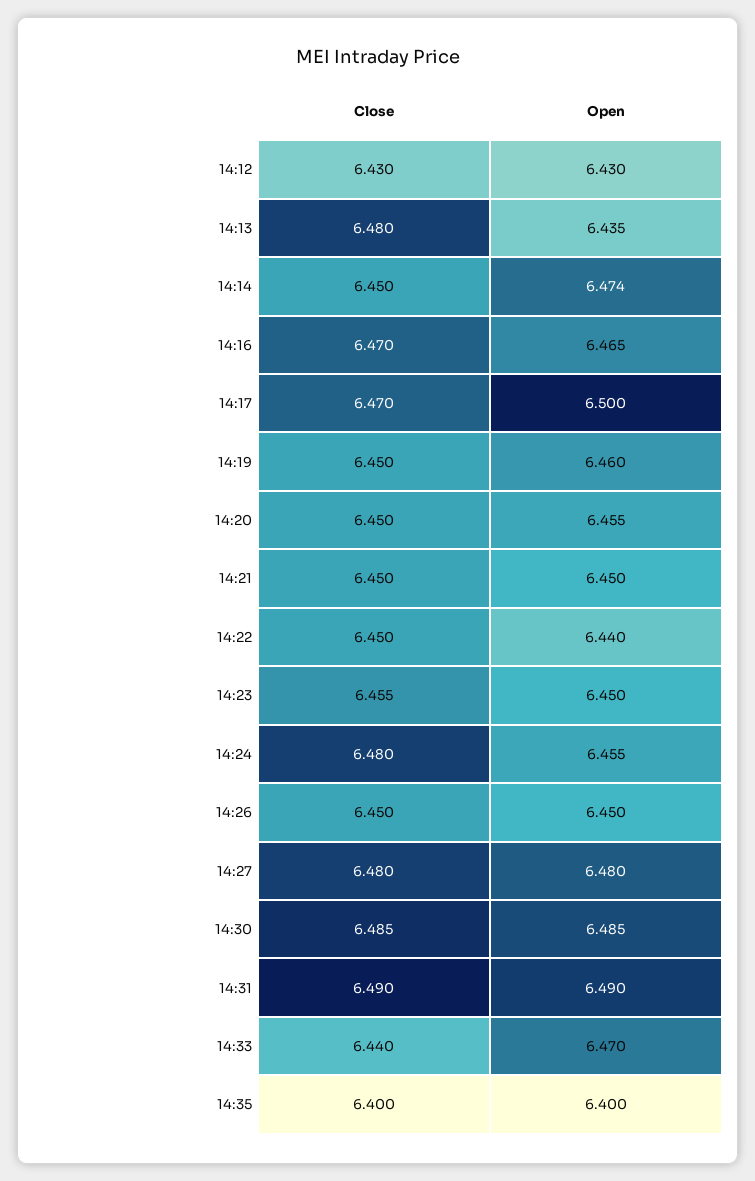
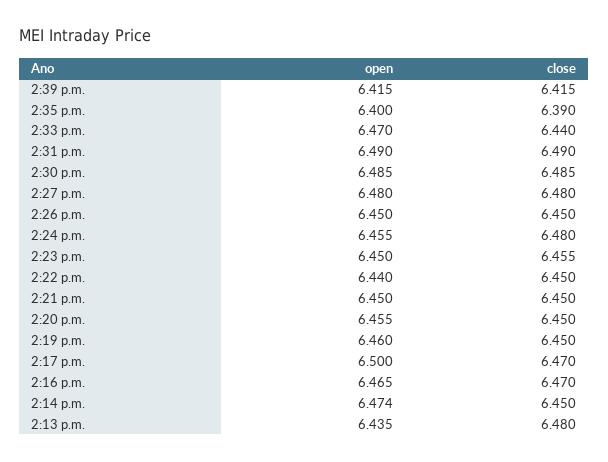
Close, 14:12: 6.43 -> none
Open, 14:12: 6.43 -> none
Close, 14:35: 6.4 -> 6.39
Open, 2:39 p.m.: none -> 6.415
Close, 2:39 p.m.: none -> 6.415

